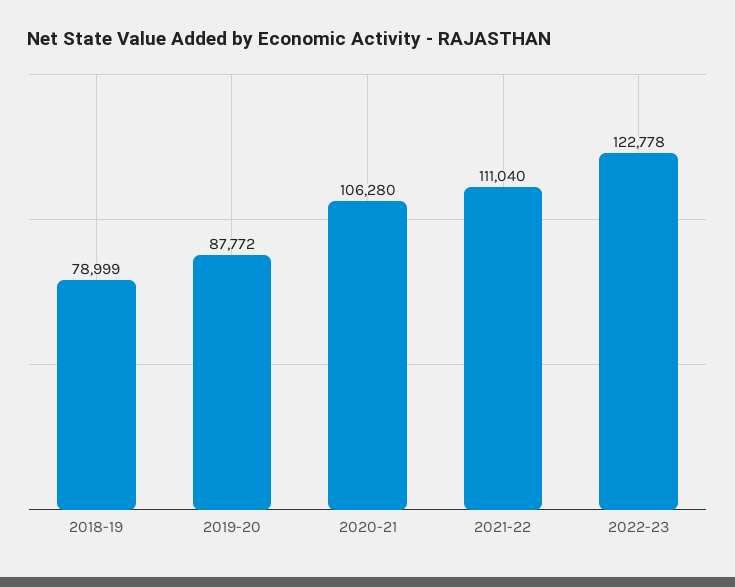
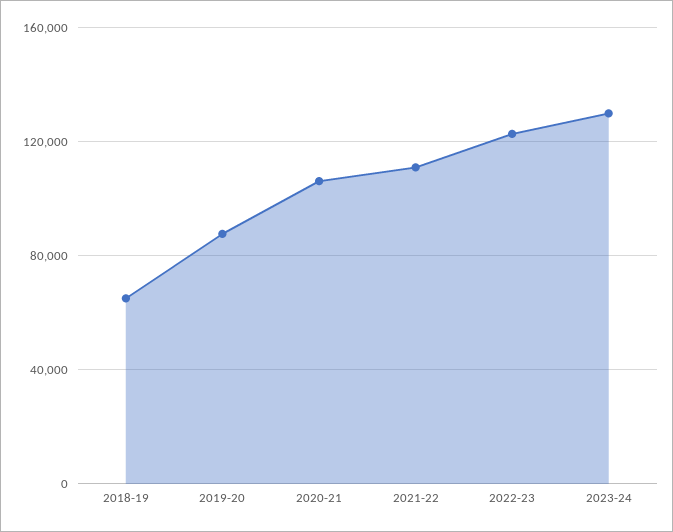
2018-19: 78999 -> 65000
2023-24: none -> 130000

